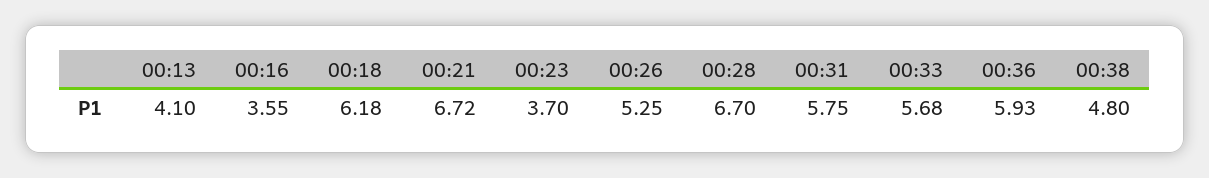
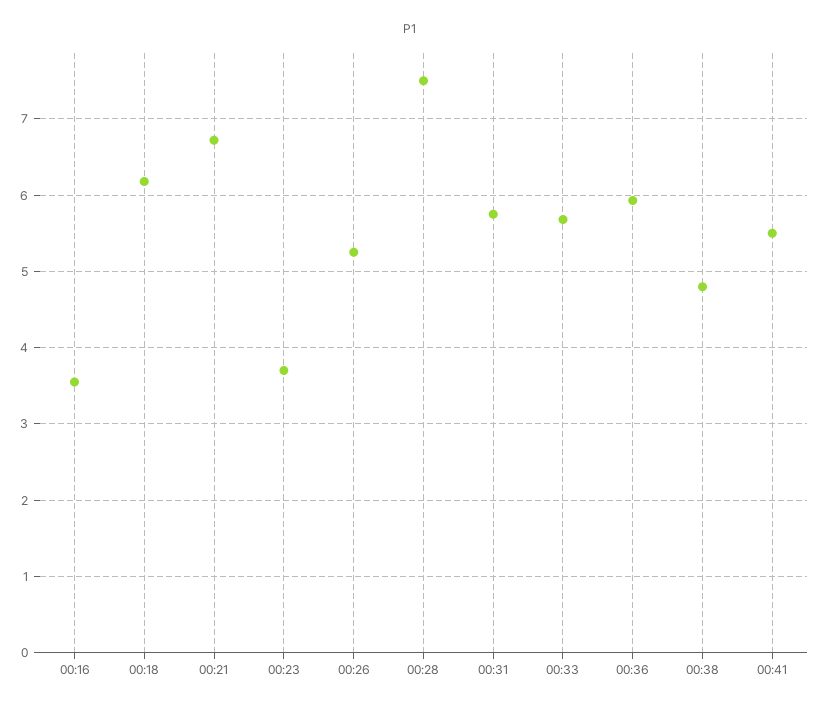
00:13: 4.1 -> none
00:28: 6.7 -> 7.5
00:41: none -> 5.5

